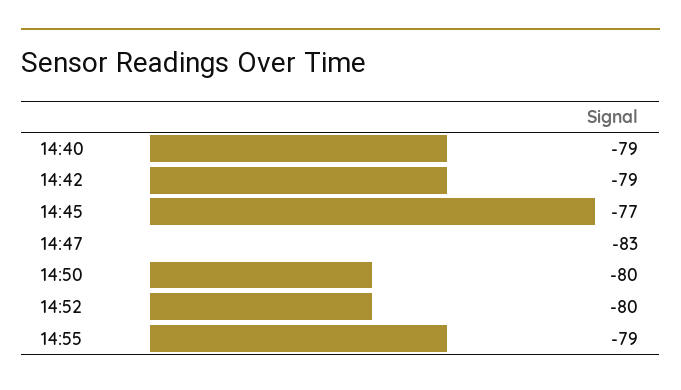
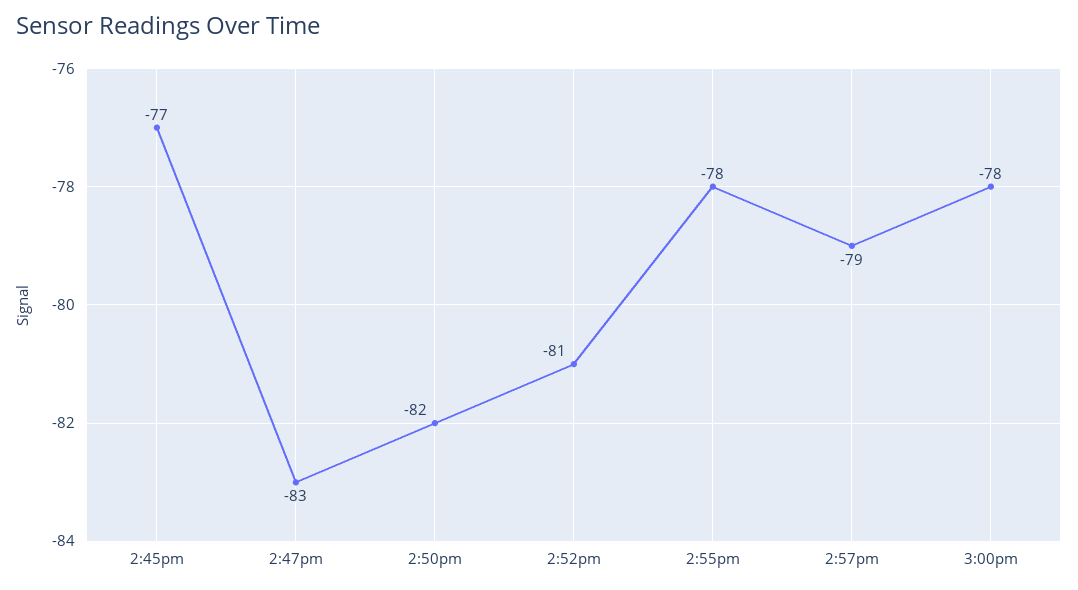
14:40: -79 -> none
14:42: -79 -> none
14:50: -80 -> -82
14:52: -80 -> -81
14:55: -79 -> -78
2:57pm: none -> -79
3:00pm: none -> -78

